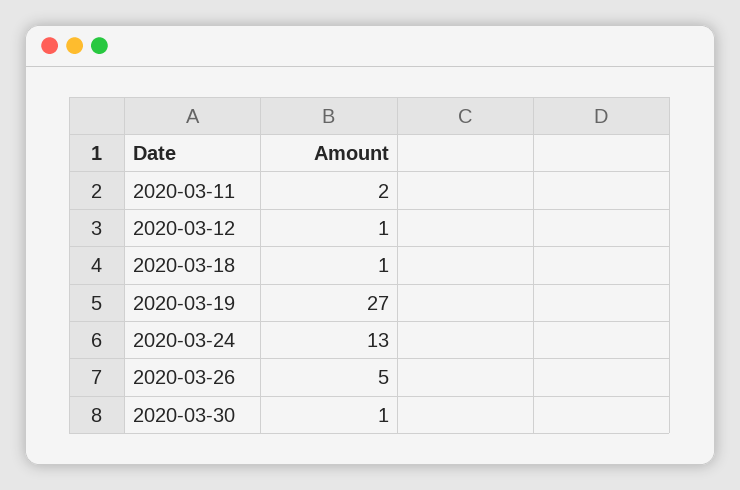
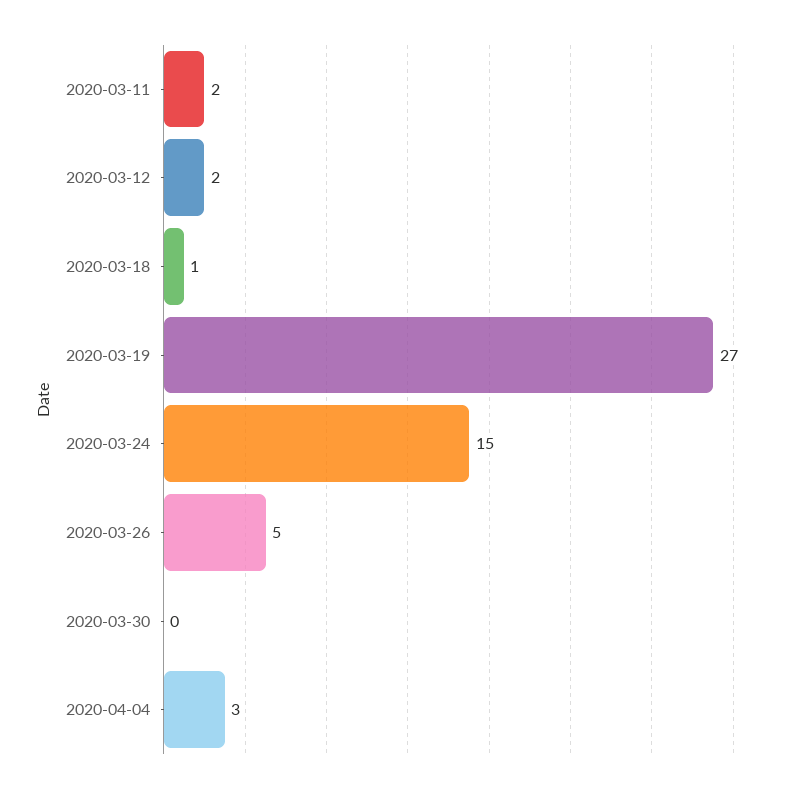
2020-03-12: 1 -> 2
2020-03-24: 13 -> 15
2020-03-30: 1 -> 0
2020-04-04: none -> 3

